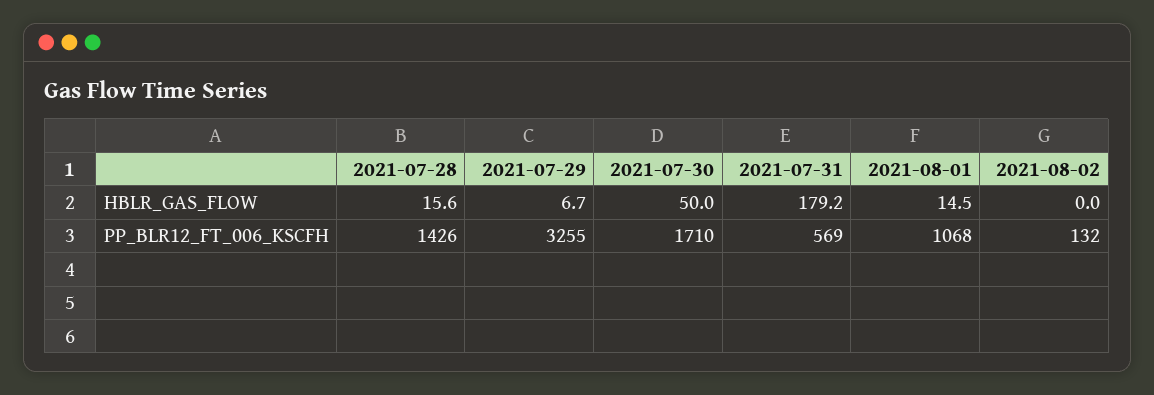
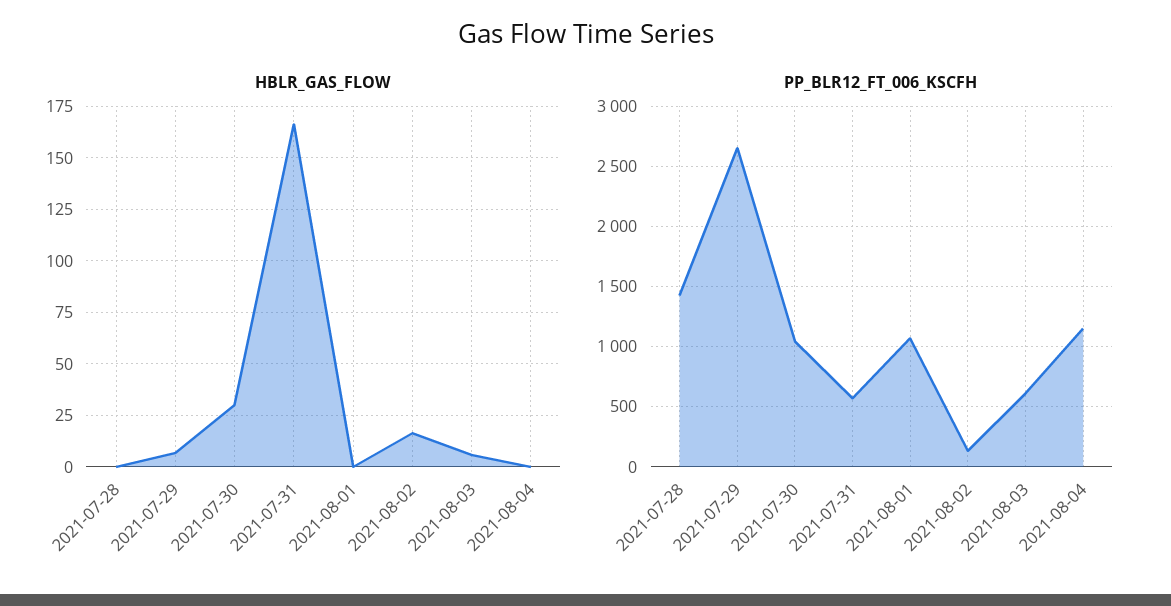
HBLR_GAS_FLOW, 2021-07-28: 15.6 -> 0
HBLR_GAS_FLOW, 2021-07-30: 50 -> 30
HBLR_GAS_FLOW, 2021-07-31: 179.2 -> 165
HBLR_GAS_FLOW, 2021-08-01: 14.5 -> 0
HBLR_GAS_FLOW, 2021-08-02: 0 -> 15
PP_BLR12_FT_006_KSCFH, 2021-07-29: 3255 -> 2650
PP_BLR12_FT_006_KSCFH, 2021-07-30: 1710 -> 1050
HBLR_GAS_FLOW, 2021-08-03: none -> 5
HBLR_GAS_FLOW, 2021-08-04: none -> 0
PP_BLR12_FT_006_KSCFH, 2021-08-03: none -> 600
PP_BLR12_FT_006_KSCFH, 2021-08-04: none -> 1150

